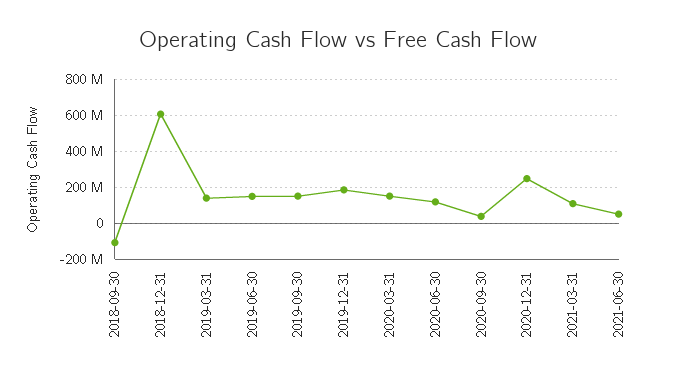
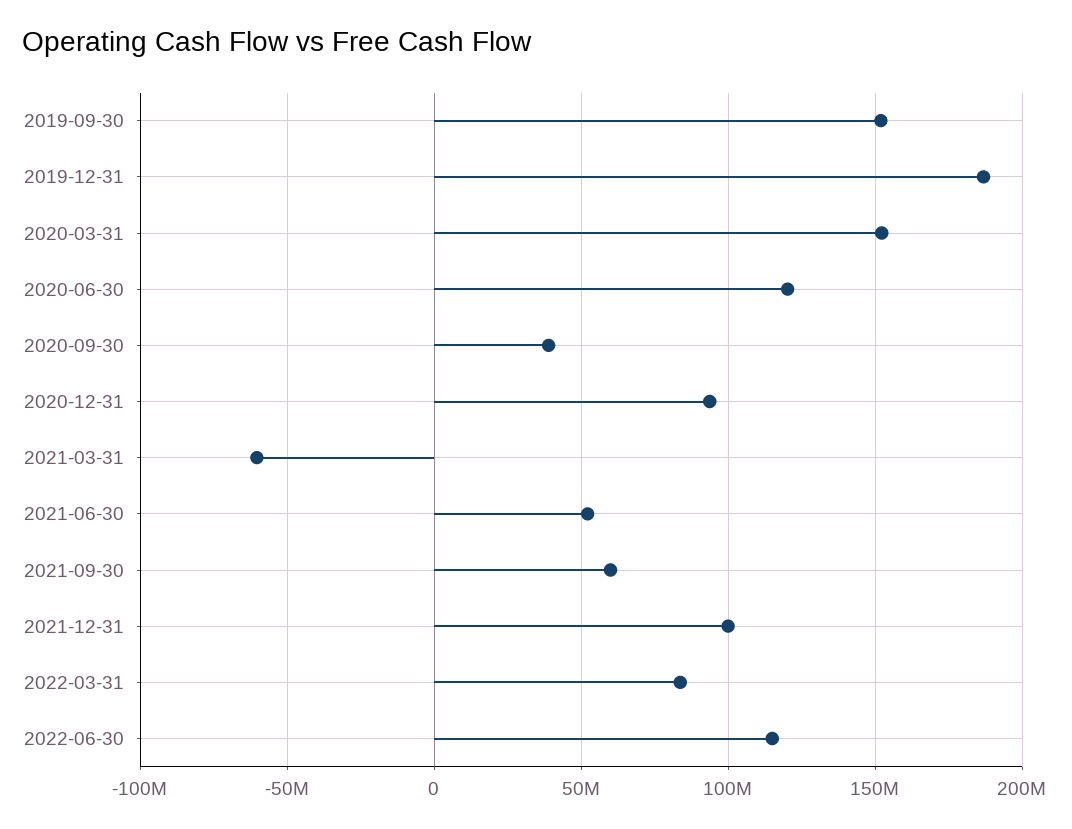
2018-09-30: -100000000 -> none
2018-12-31: 600000000 -> none
2019-03-31: 150000000 -> none
2019-06-30: 150000000 -> none
2020-12-31: 250000000 -> 95000000
2021-03-31: 100000000 -> -60000000
2021-09-30: none -> 60000000
2021-12-31: none -> 100000000
2022-03-31: none -> 85000000
2022-06-30: none -> 115000000

